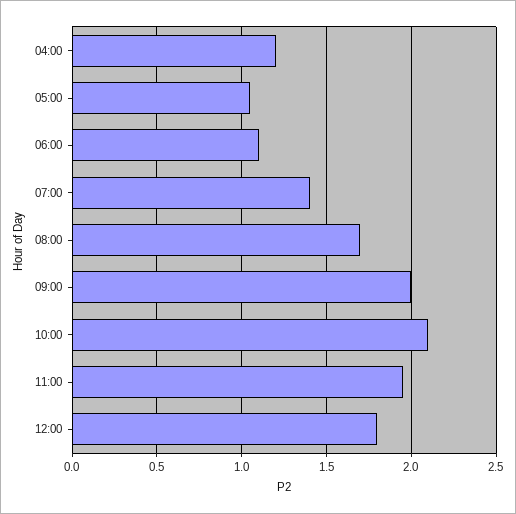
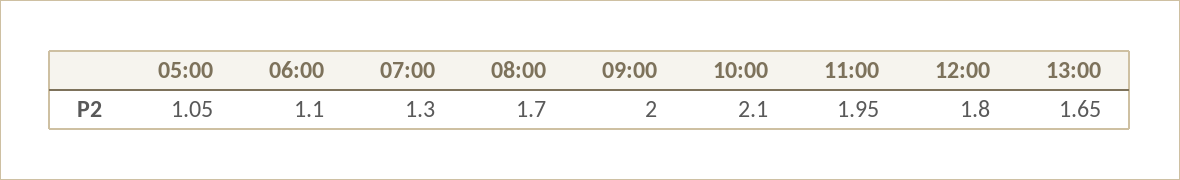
04:00: 1.2 -> none
07:00: 1.4 -> 1.3
13:00: none -> 1.65

